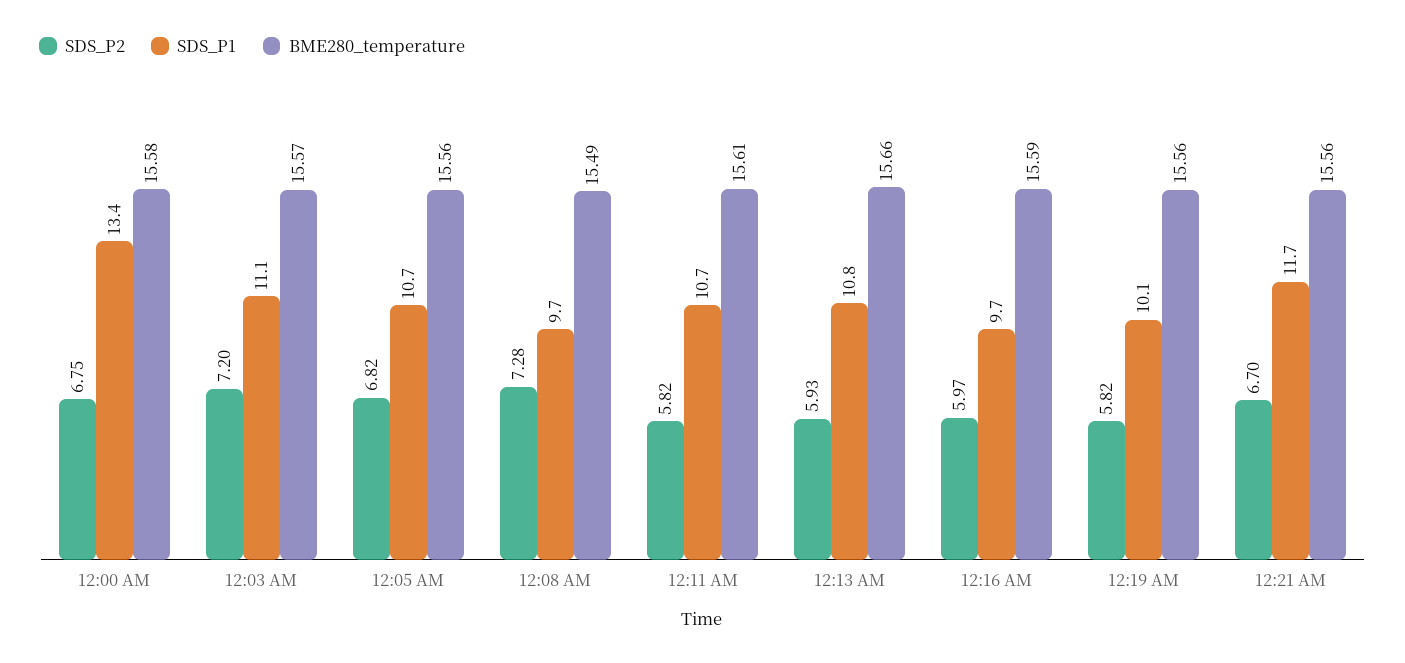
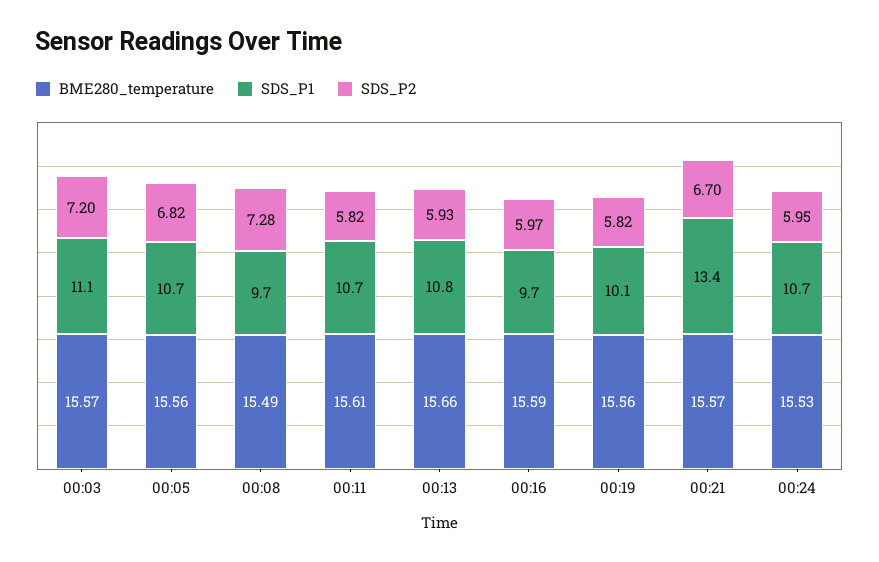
SDS_P2, 12:00 AM: 6.75 -> none
SDS_P1, 12:00 AM: 13.4 -> none
BME280_temperature, 12:00 AM: 15.58 -> none
SDS_P1, 12:21 AM: 11.7 -> 13.4
BME280_temperature, 12:21 AM: 15.56 -> 15.57
BME280_temperature, 00:24: none -> 15.53
SDS_P1, 00:24: none -> 10.7
SDS_P2, 00:24: none -> 5.95

